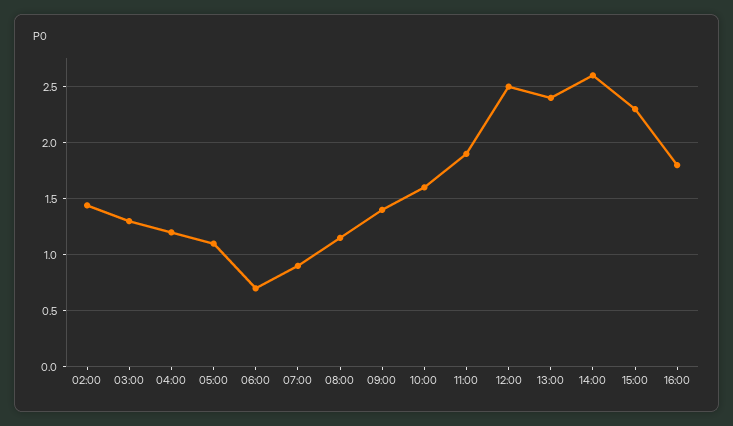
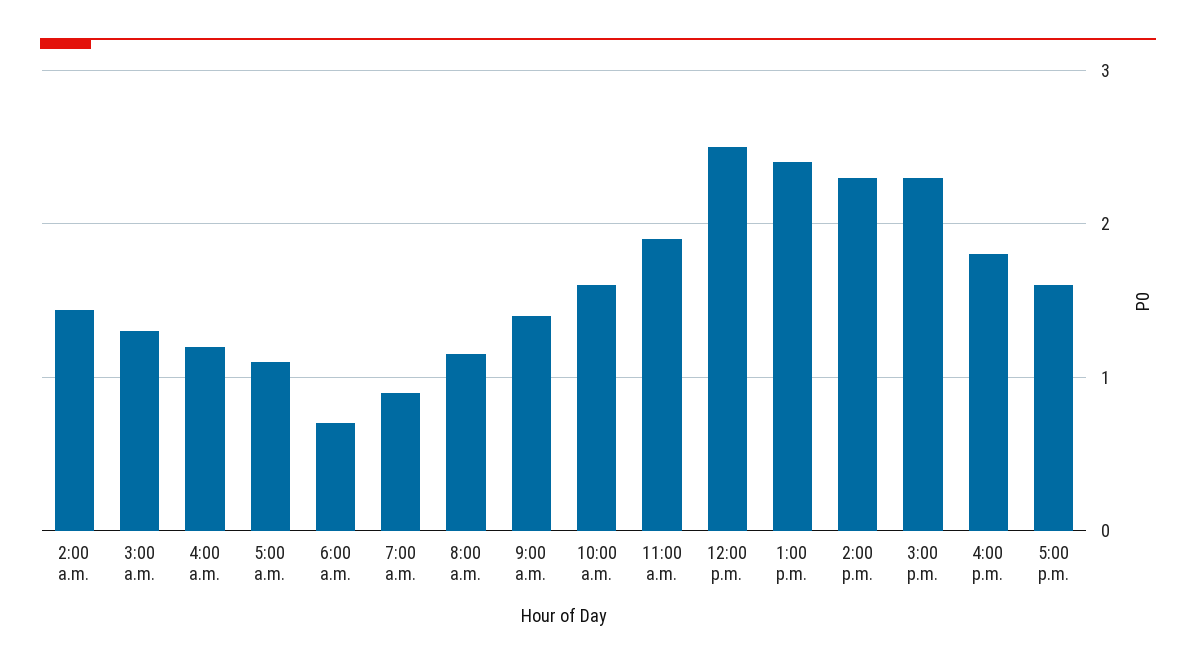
14:00: 2.6 -> 2.3
5:00 p.m.: none -> 1.6

